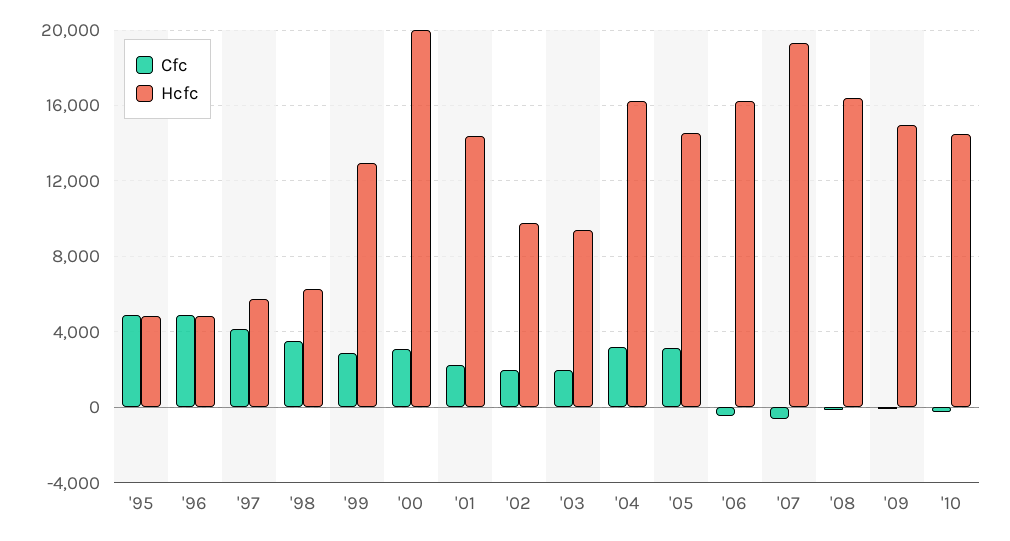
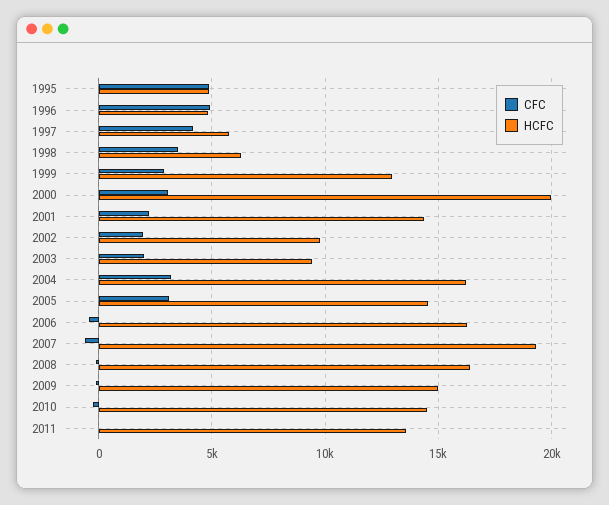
Cfc, 2011: none -> 0
Hcfc, 2011: none -> 13500

